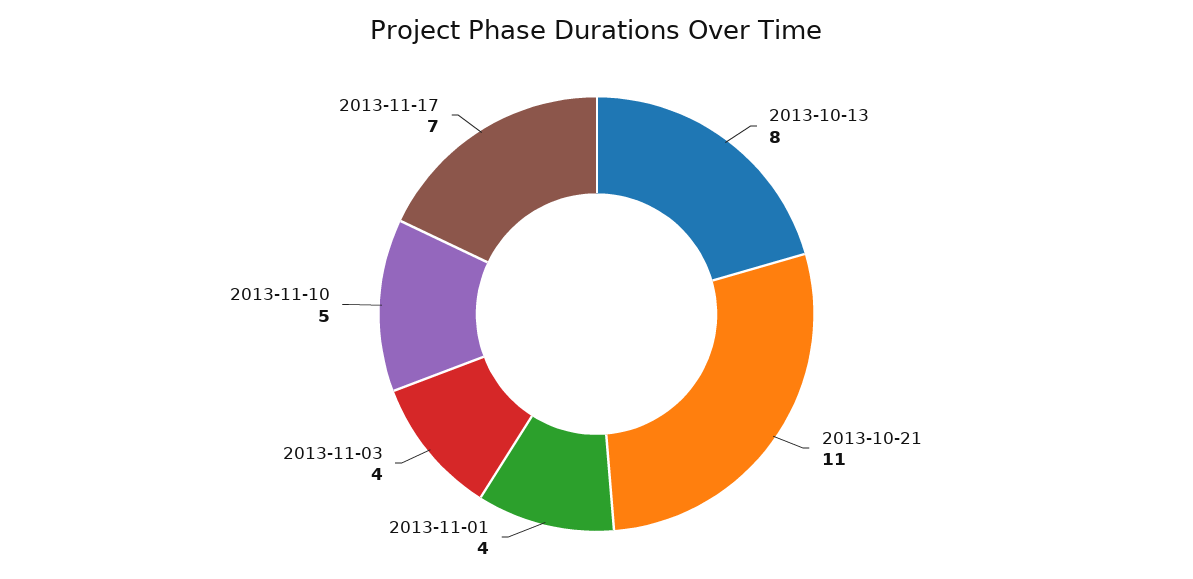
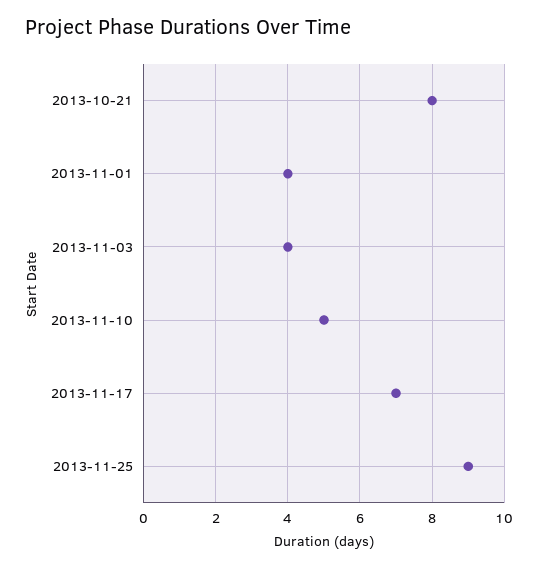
2013-10-13: 8 -> none
2013-10-21: 11 -> 8
2013-11-25: none -> 9

